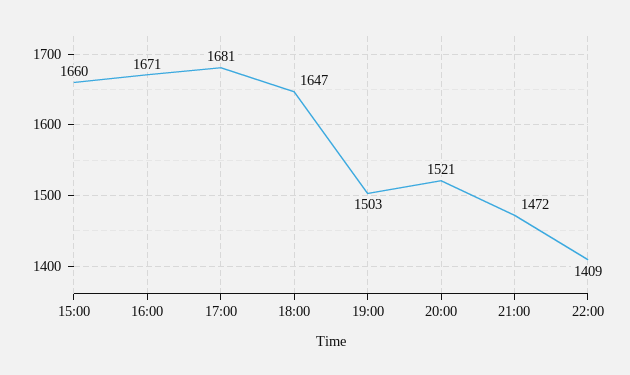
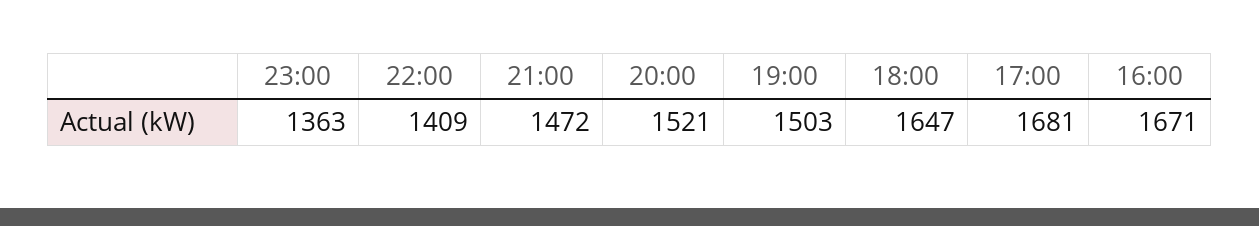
15:00: 1660 -> none
23:00: none -> 1363

